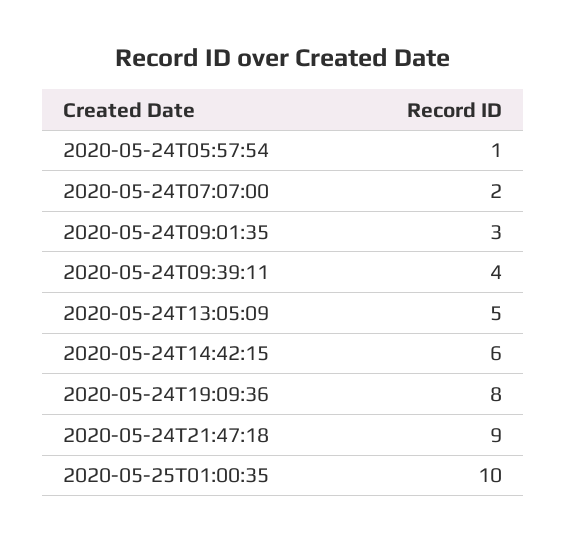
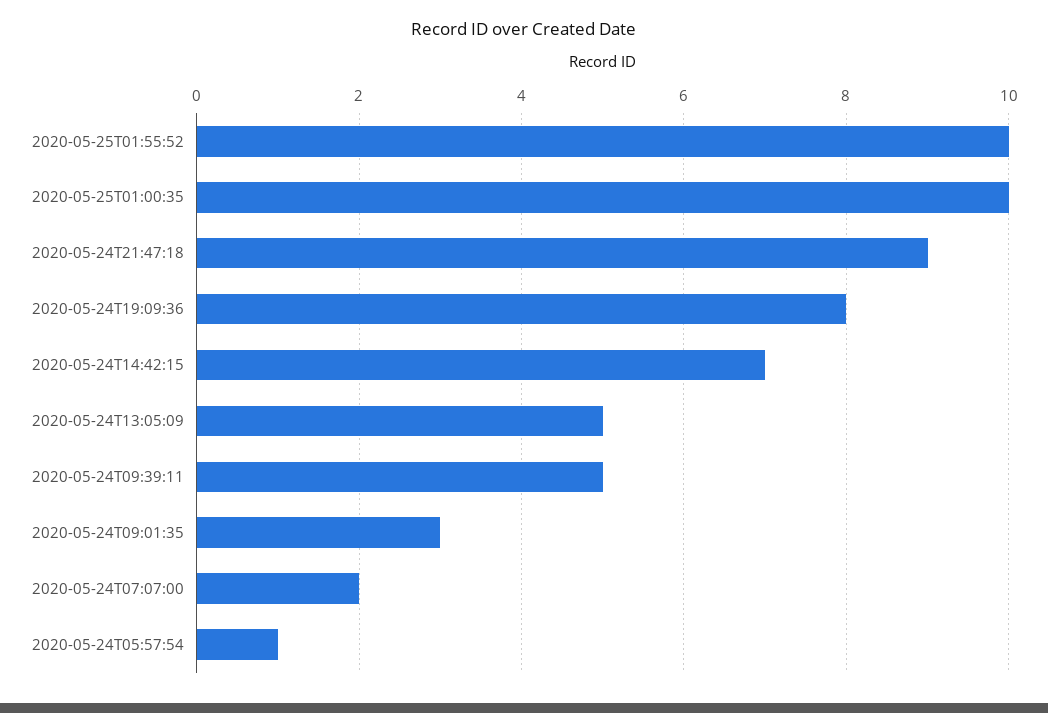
2020-05-24T09:39:11: 4 -> 5
2020-05-24T14:42:15: 6 -> 7
2020-05-25T01:55:52: none -> 10

